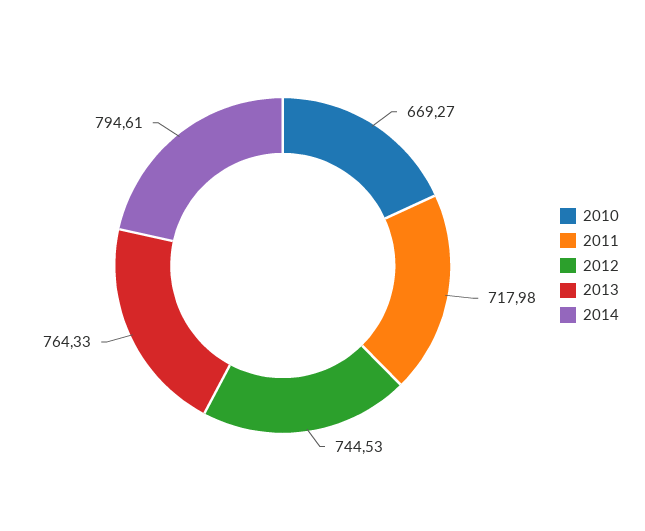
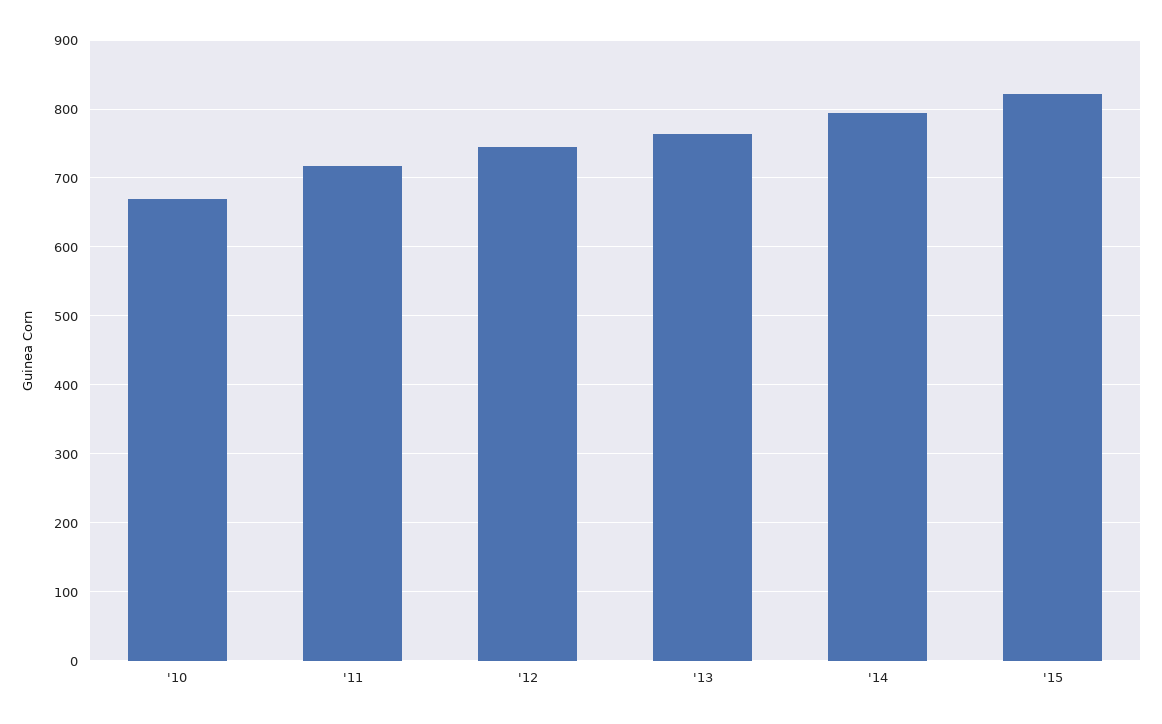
'15: none -> 820

